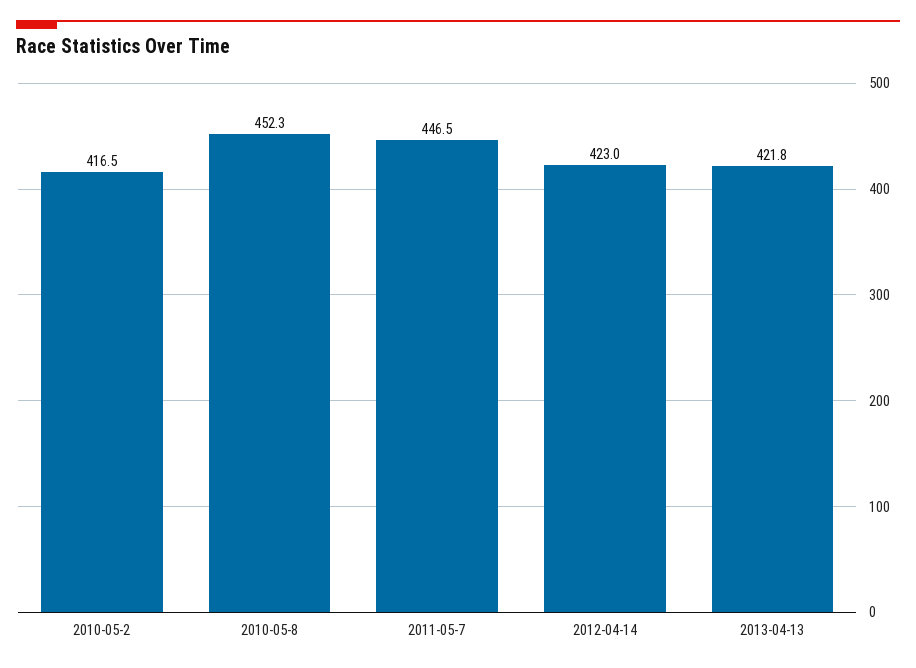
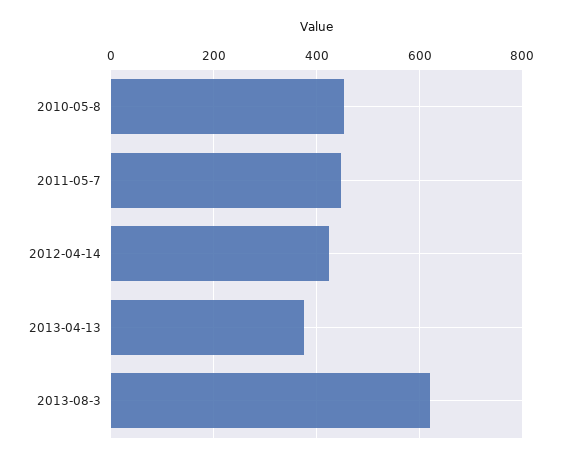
2010-05-2: 416.5 -> none
2013-04-13: 421.8 -> 380
2013-08-3: none -> 620

